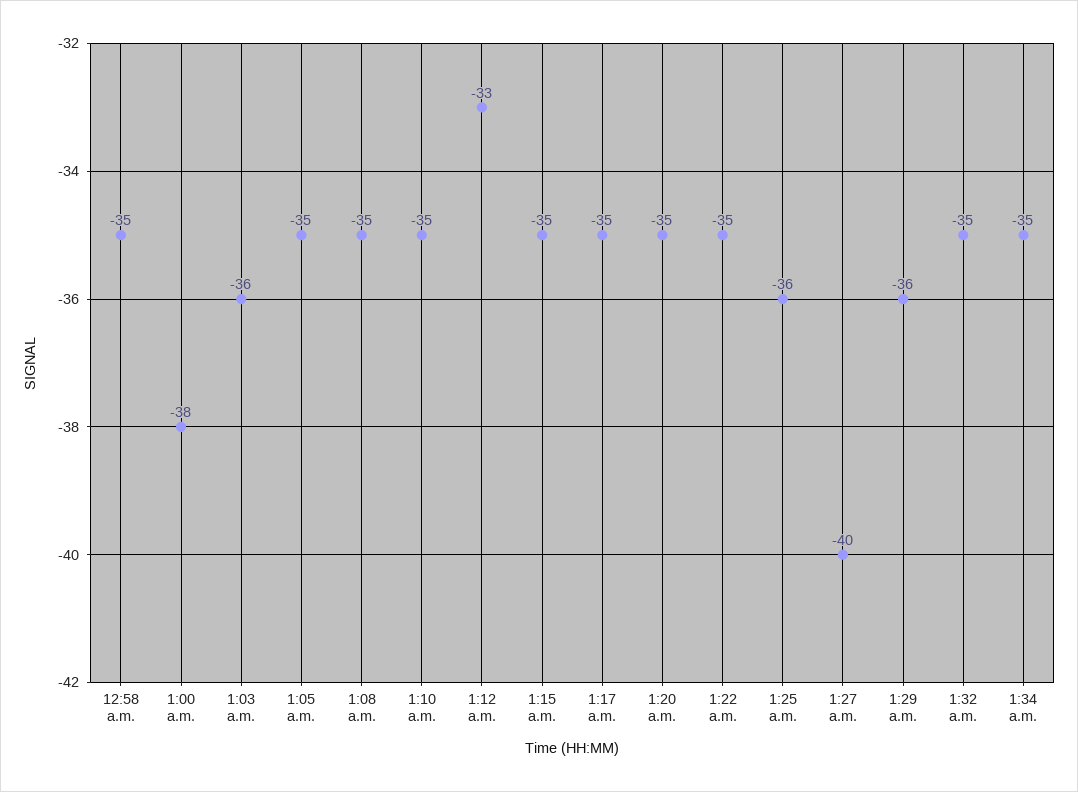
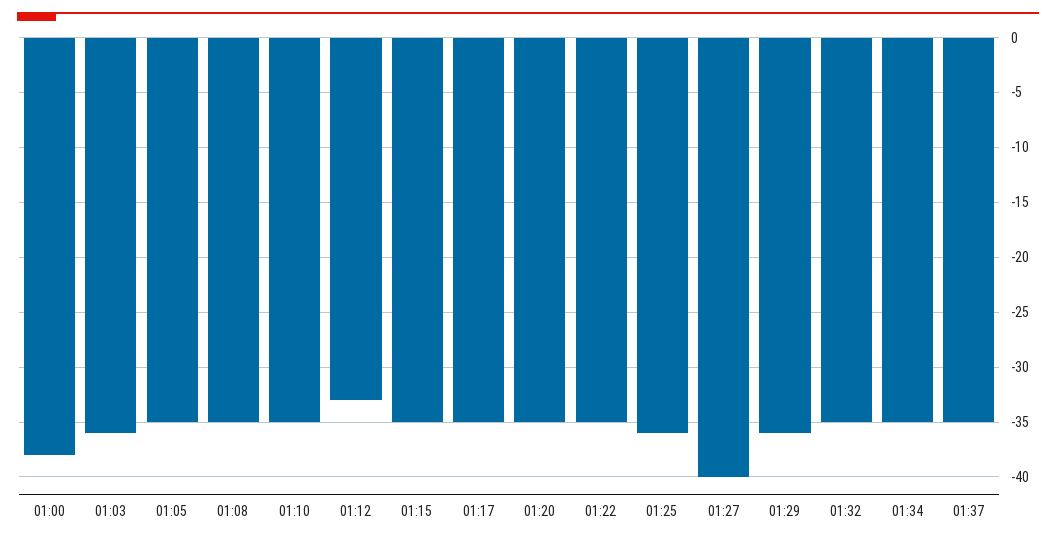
12:58 a.m.: -35 -> none
01:37: none -> -35

